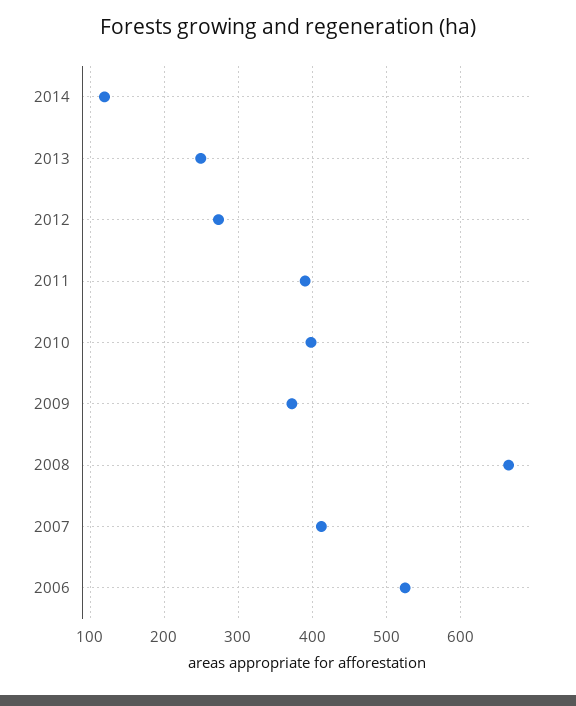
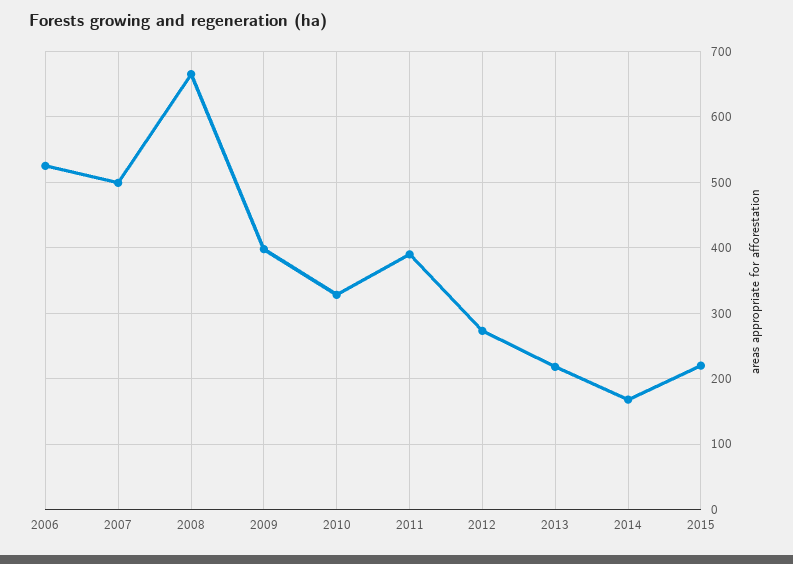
2014: 120 -> 170
2013: 250 -> 220
2010: 400 -> 330
2009: 370 -> 400
2007: 410 -> 500
2015: none -> 220

